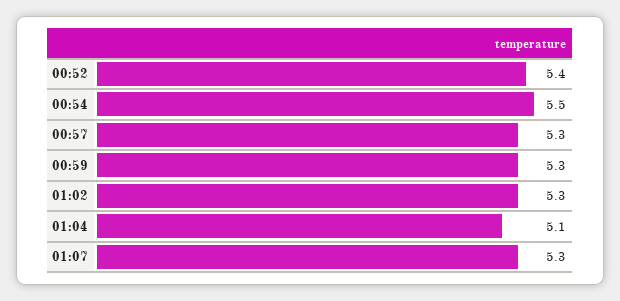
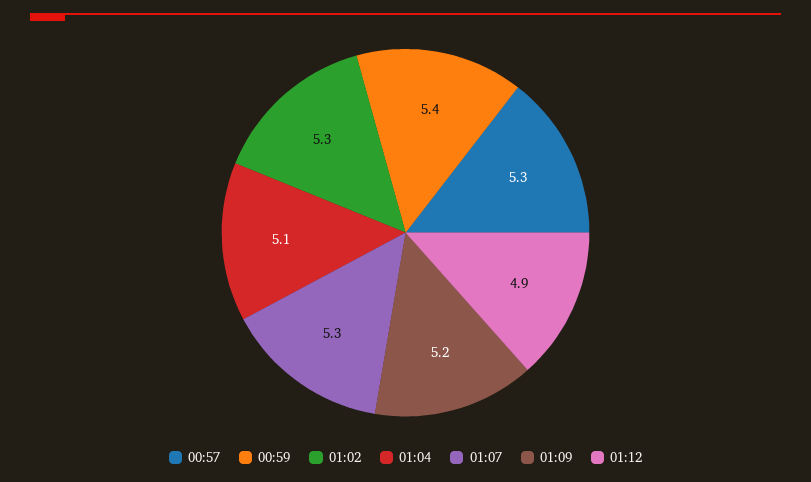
00:52: 5.4 -> none
00:54: 5.5 -> none
00:59: 5.3 -> 5.4
01:09: none -> 5.2
01:12: none -> 4.9

